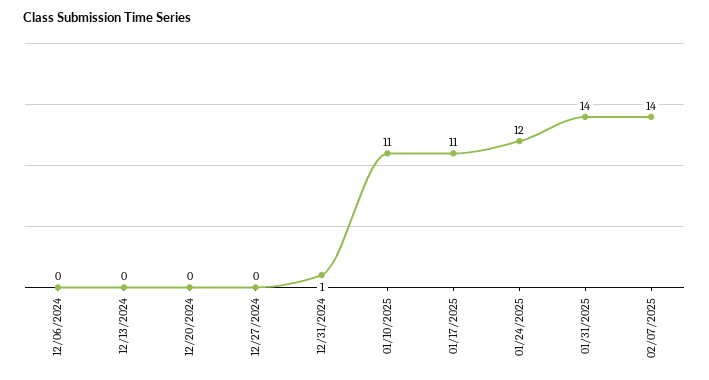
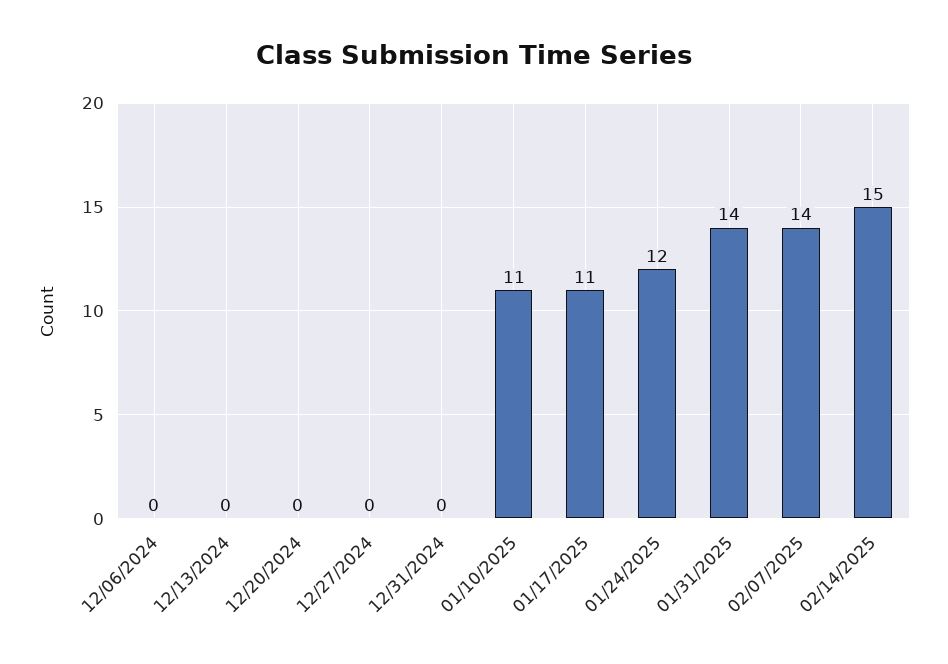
12/31/2024: 1 -> 0
02/14/2025: none -> 15

